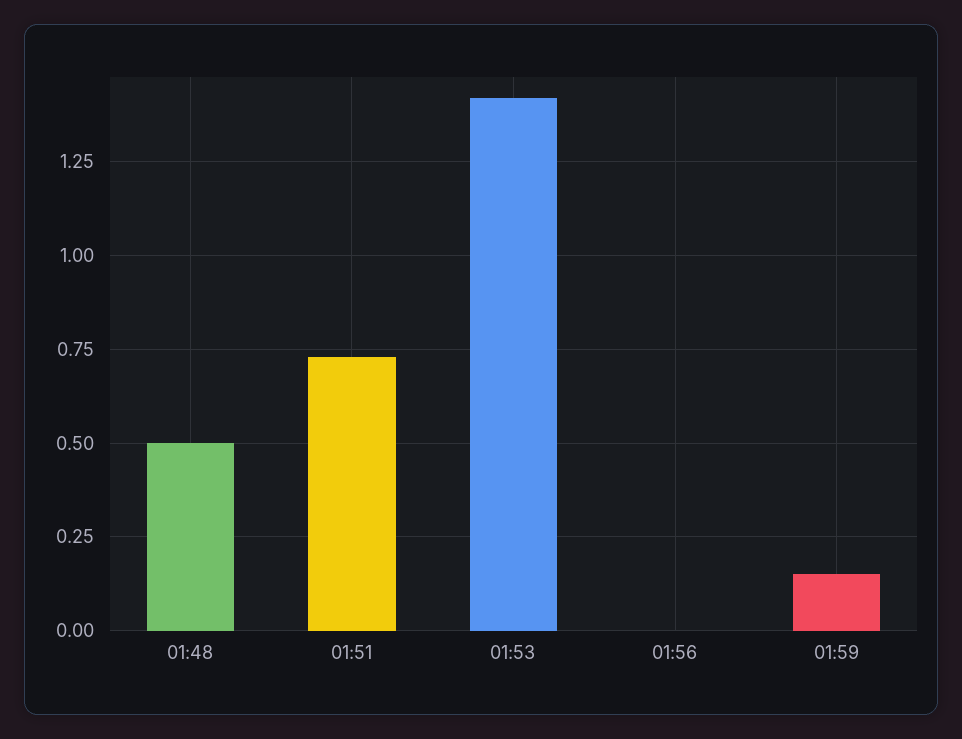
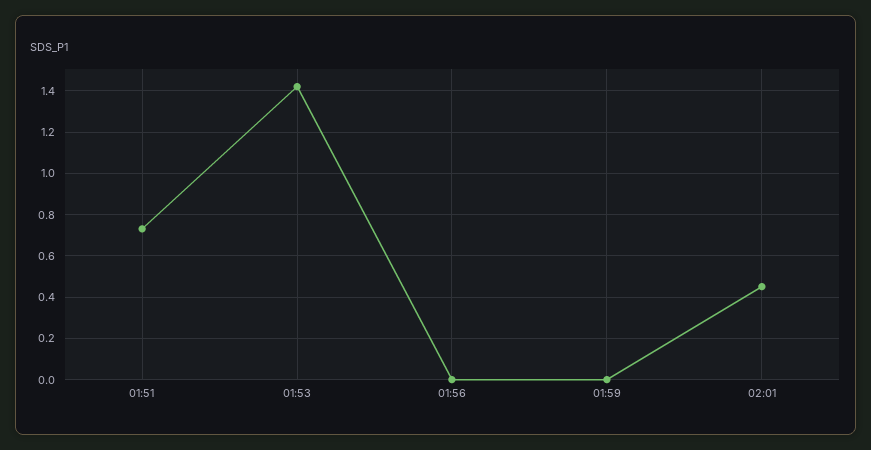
01:48: 0.5 -> none
01:59: 0.15 -> 0
02:01: none -> 0.45

